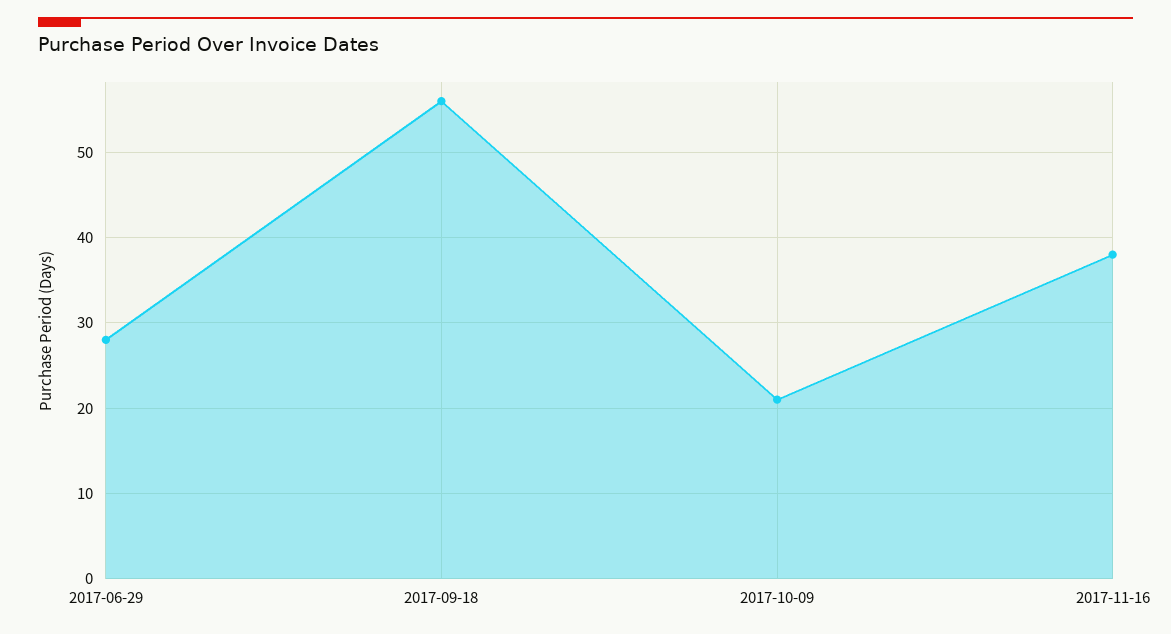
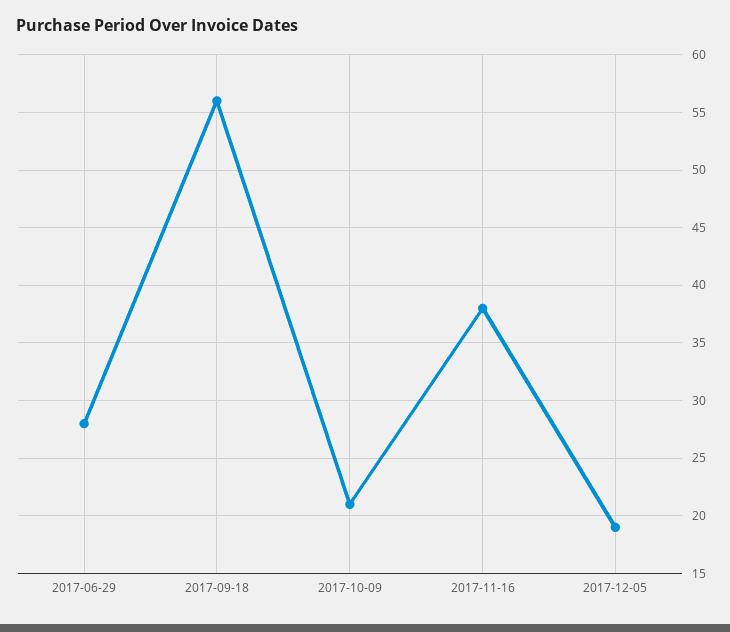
2017-12-05: none -> 19

